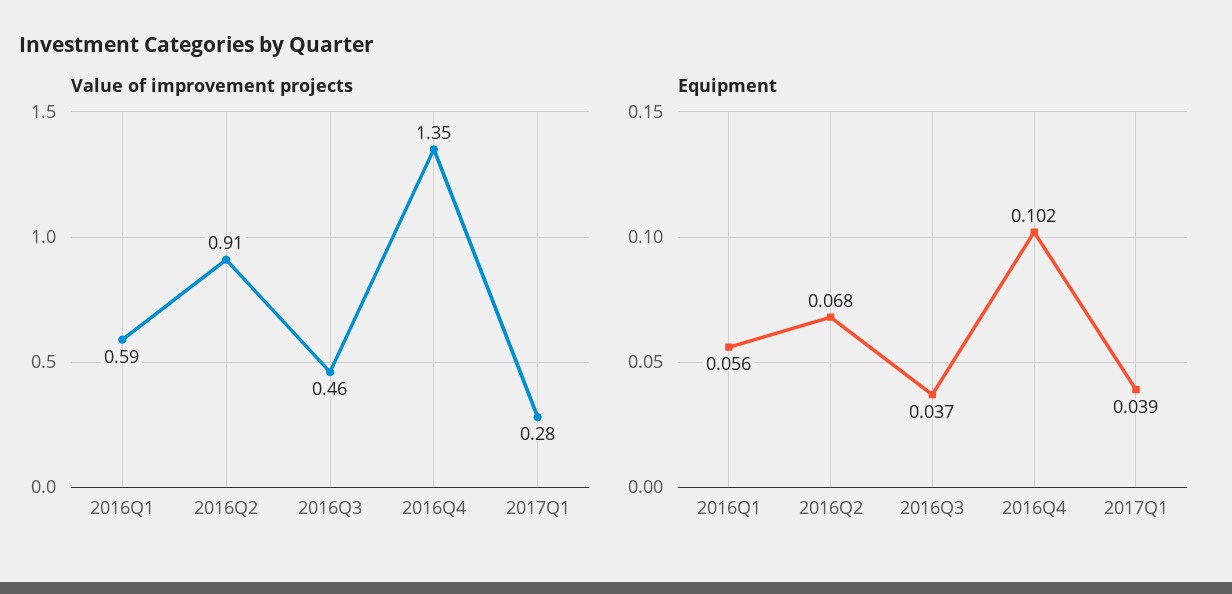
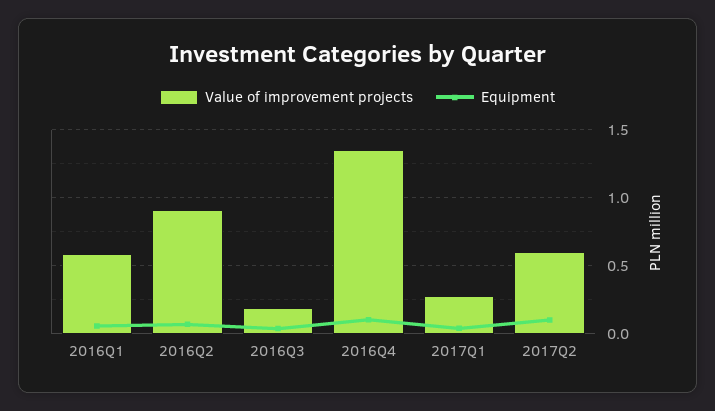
Value of improvement projects, 2016Q3: 0.46 -> 0.2
Value of improvement projects, 2017Q2: none -> 0.6
Equipment, 2017Q2: none -> 0.1

